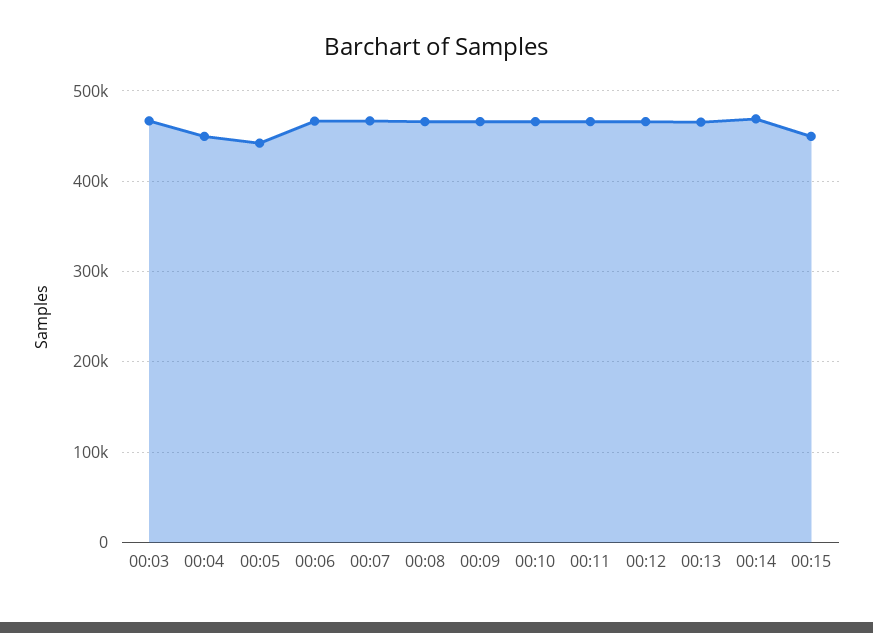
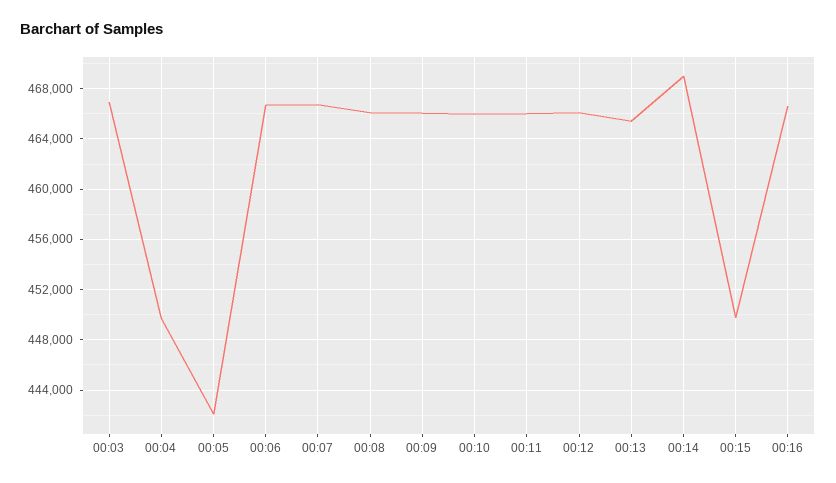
00:16: none -> 466500

